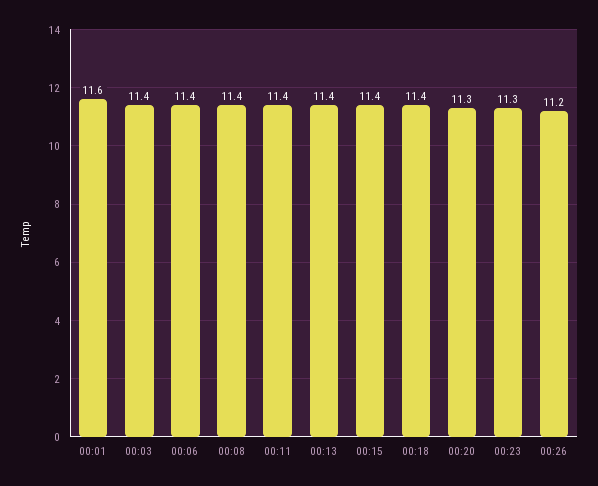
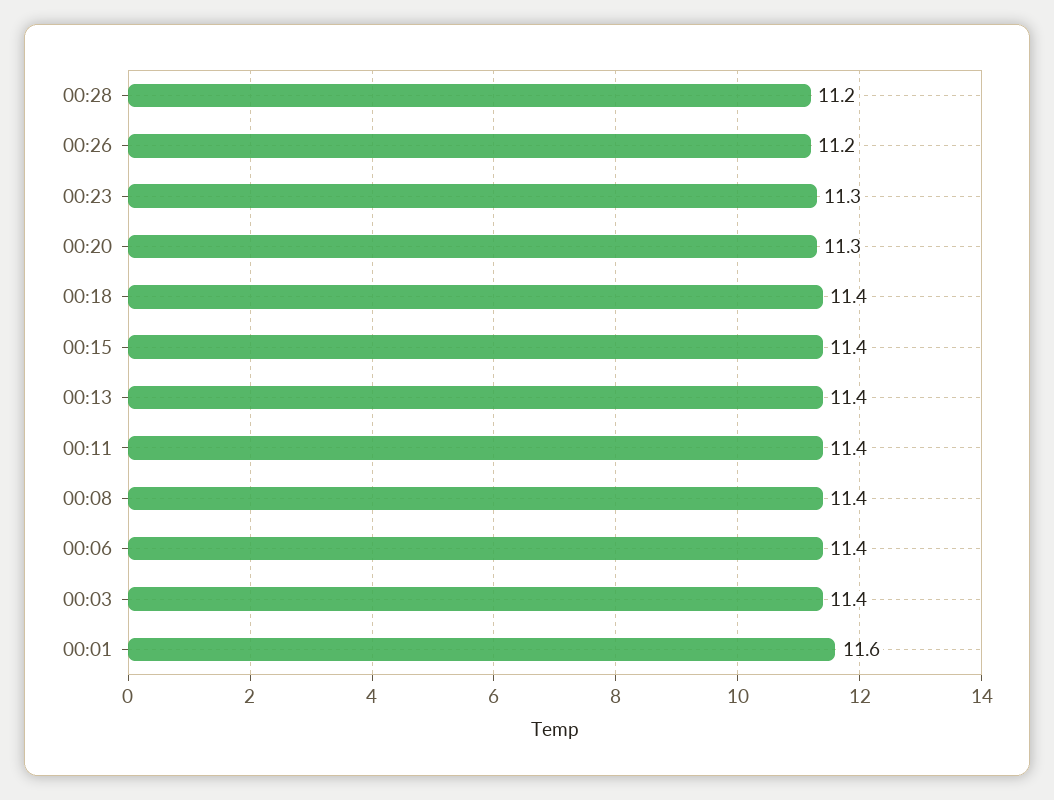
00:28: none -> 11.2

